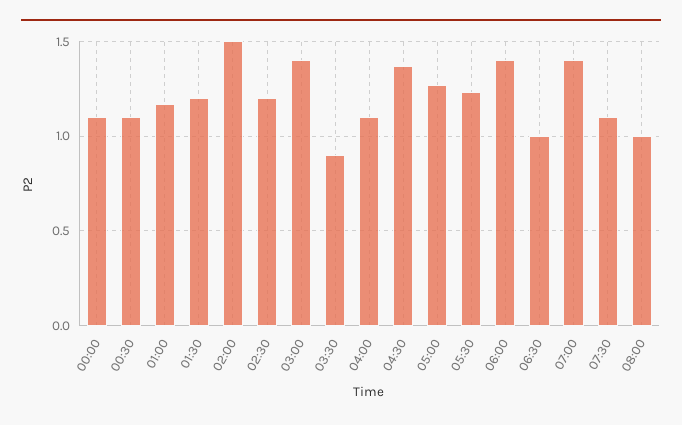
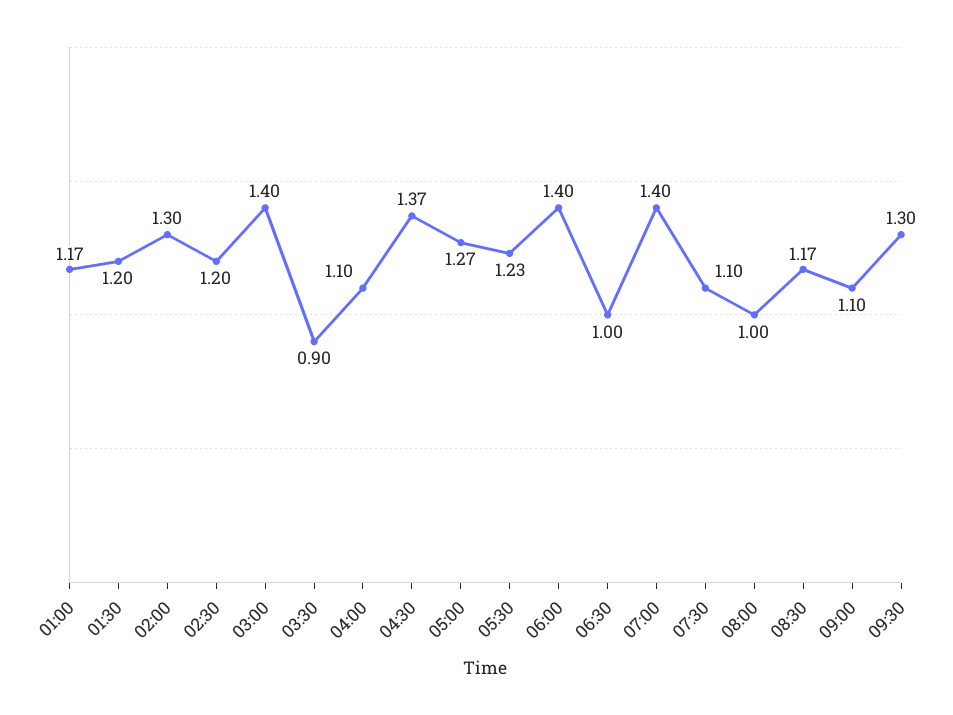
00:00: 1.1 -> none
00:30: 1.1 -> none
02:00: 1.5 -> 1.3
08:30: none -> 1.17
09:00: none -> 1.1
09:30: none -> 1.3

